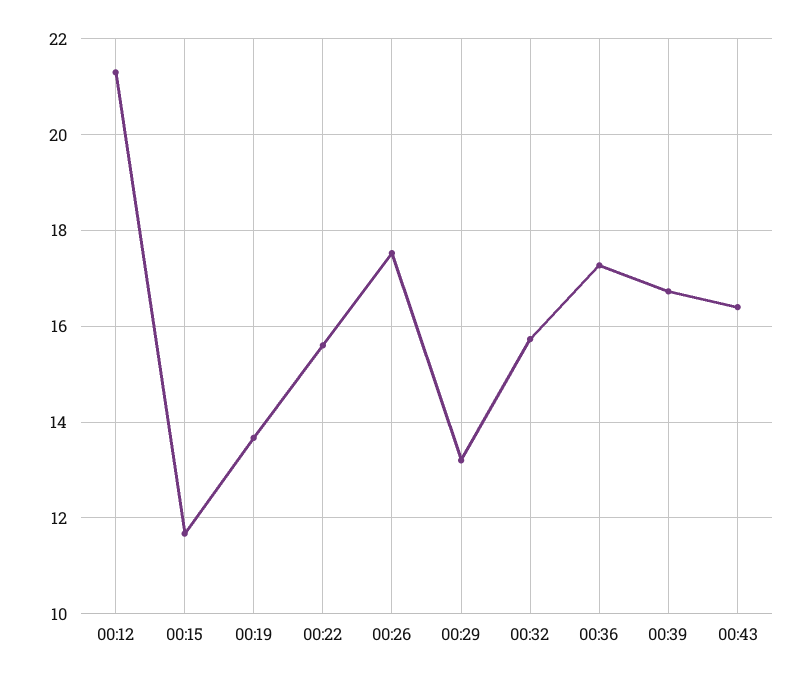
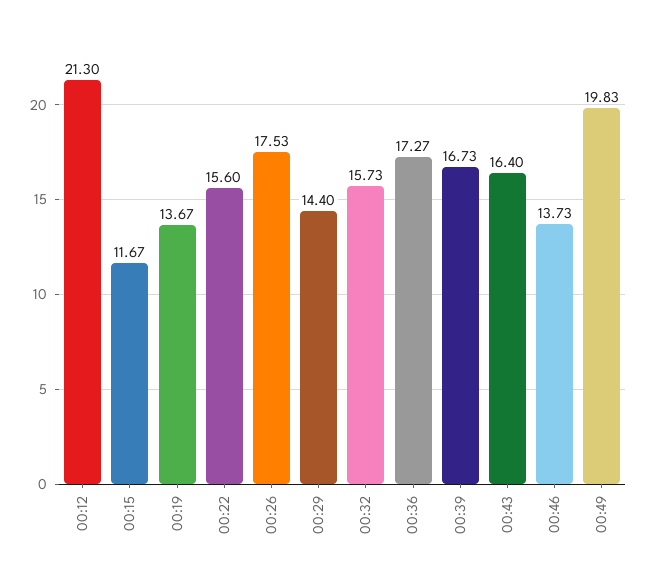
00:29: 13.2 -> 14.4
00:46: none -> 13.73
00:49: none -> 19.83

